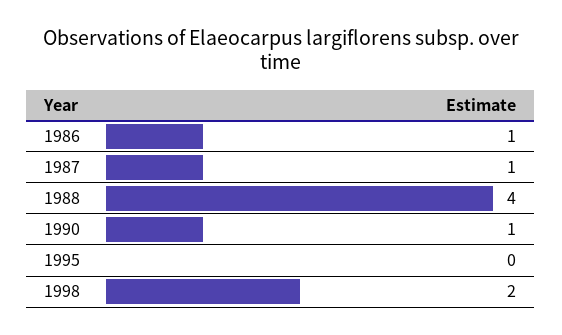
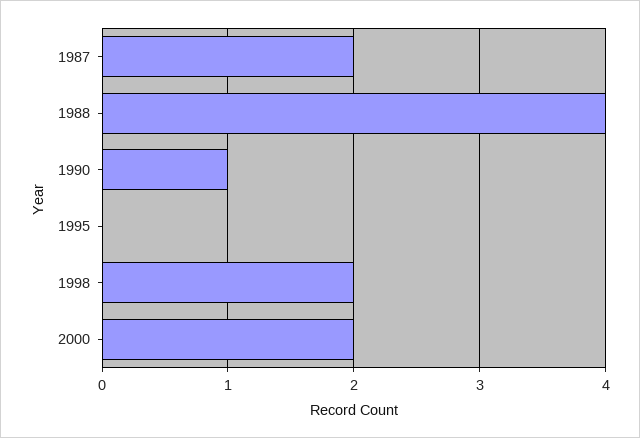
1986: 1 -> none
1987: 1 -> 2
2000: none -> 2

